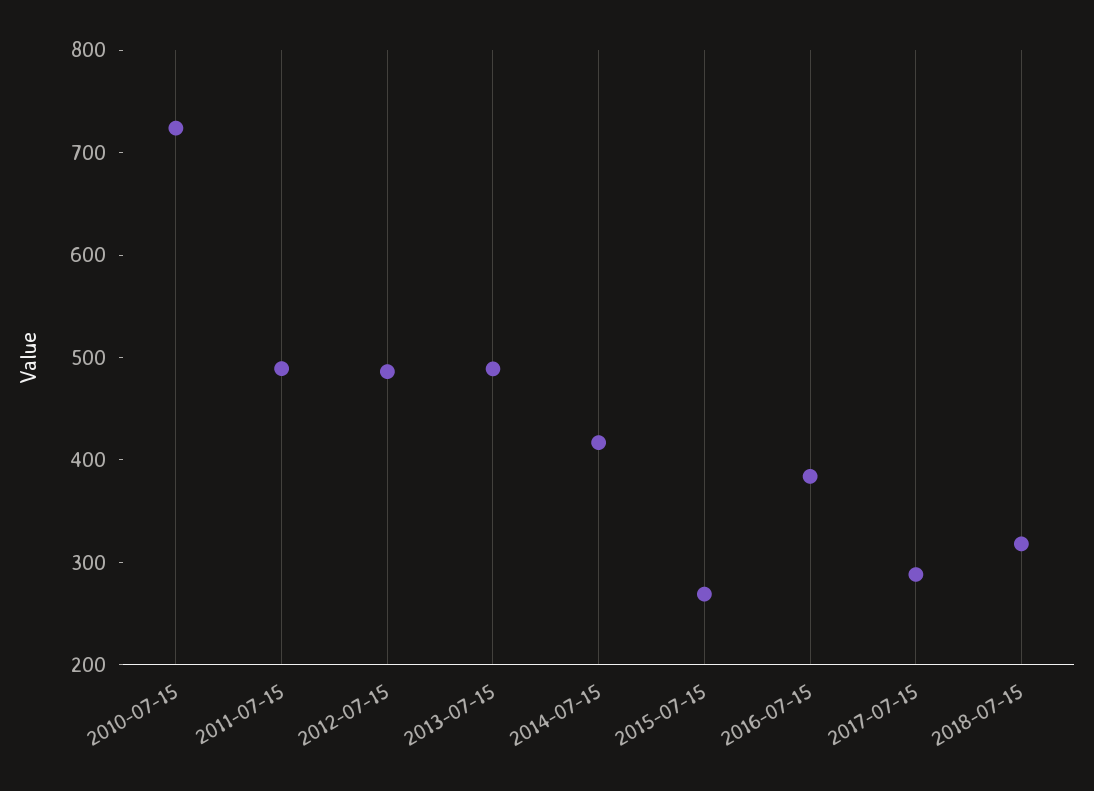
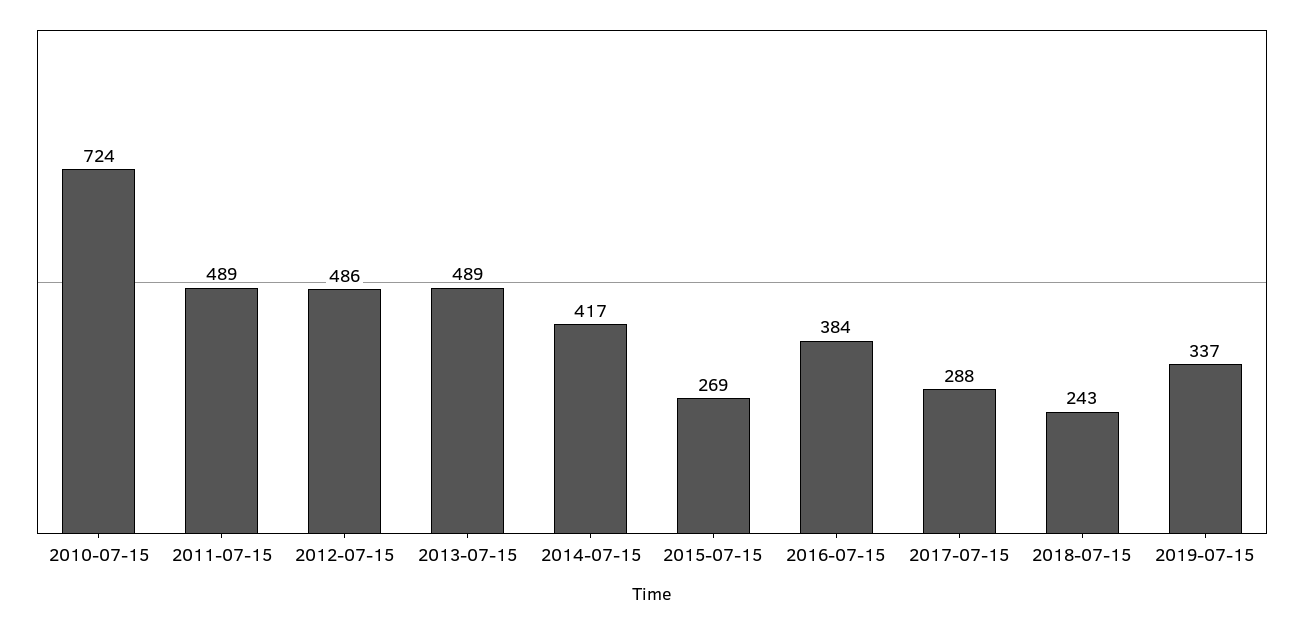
2018-07-15: 320 -> 243
2019-07-15: none -> 337

